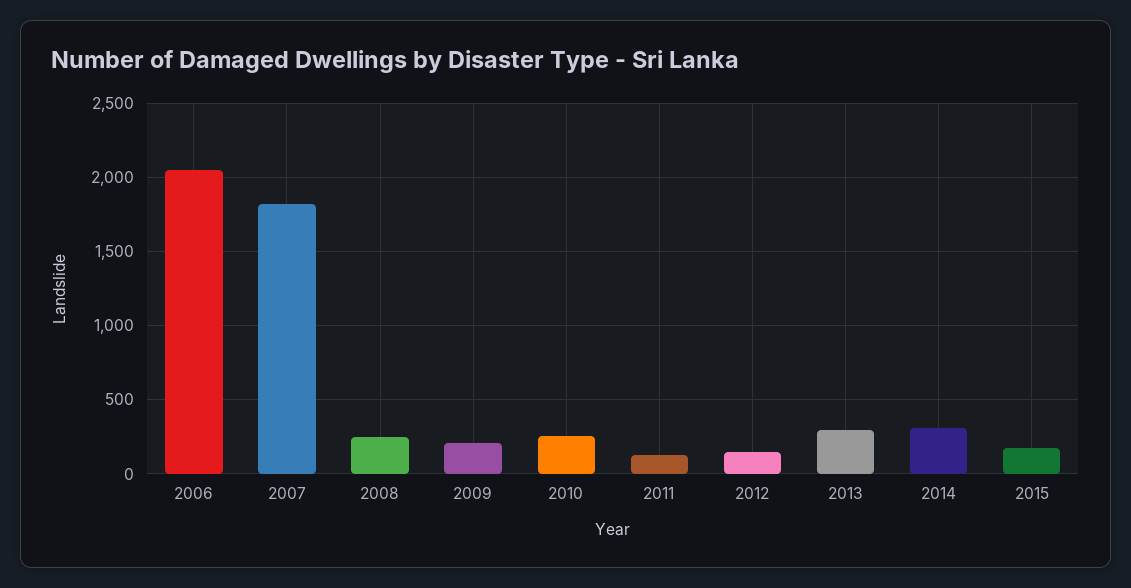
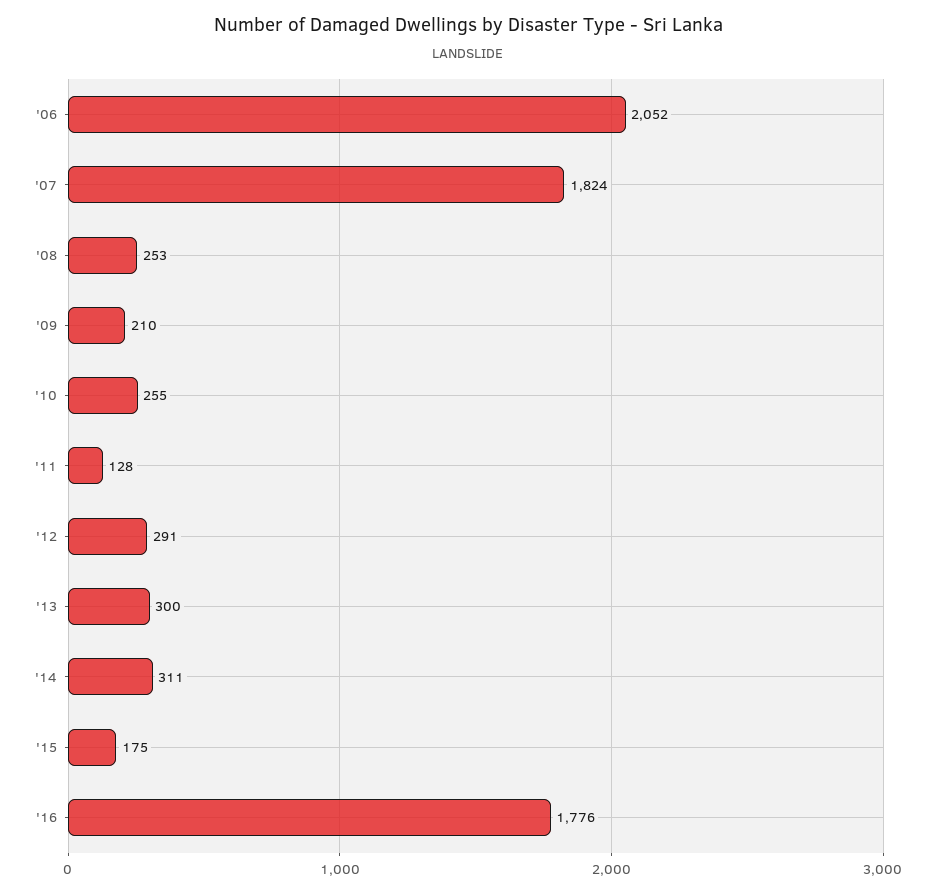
2012: 150 -> 291
'16: none -> 1776

